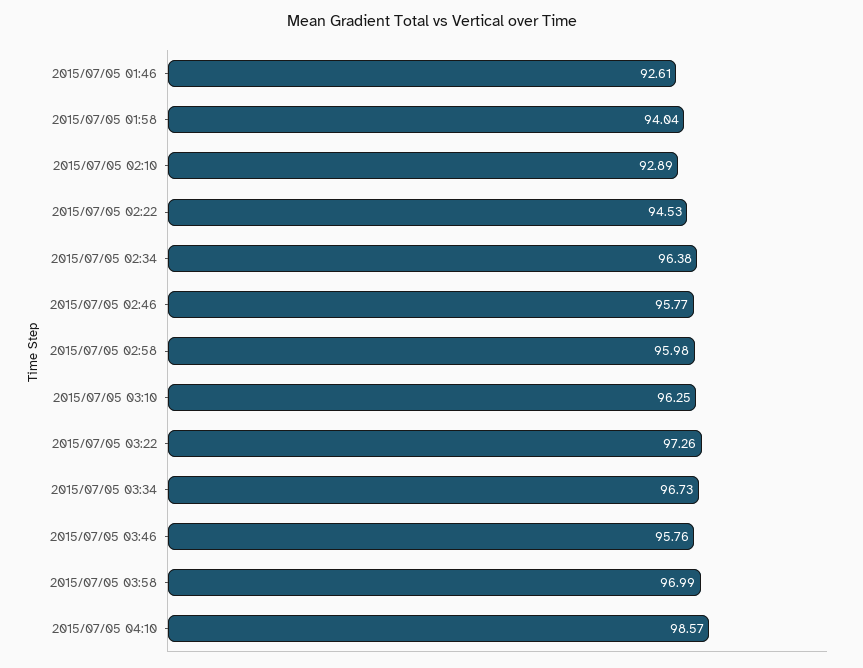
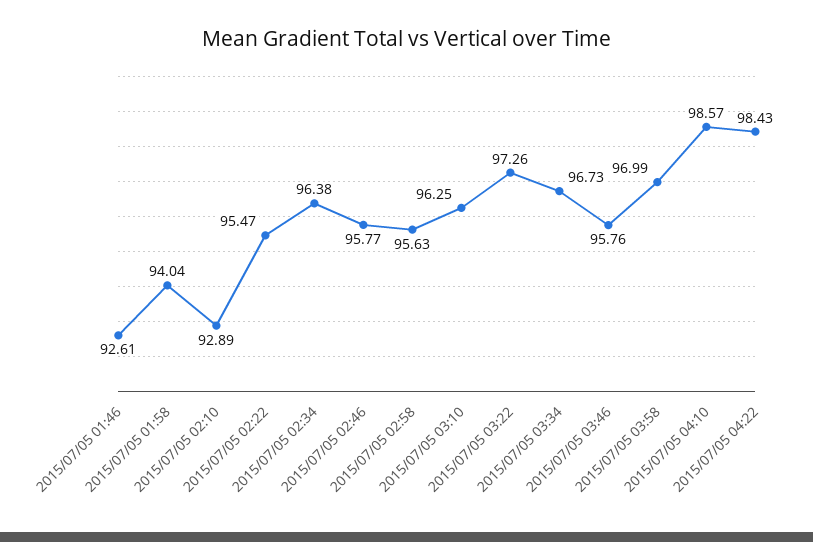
2015/07/05 02:22: 94.53 -> 95.47
2015/07/05 02:58: 95.98 -> 95.63
2015/07/05 04:22: none -> 98.43

